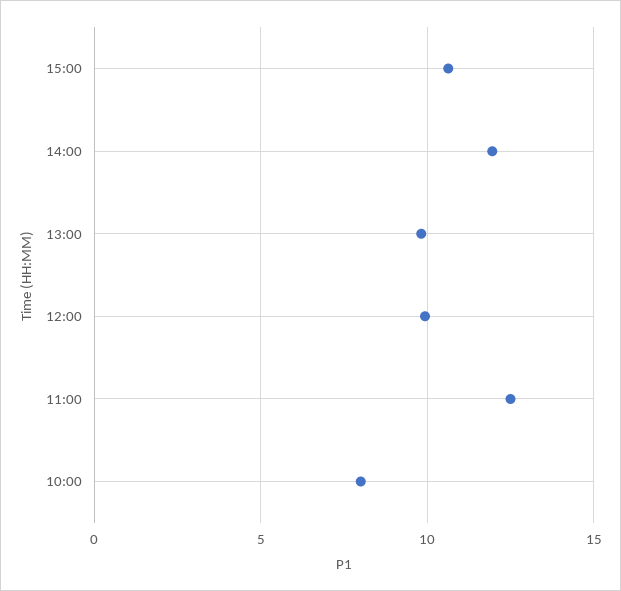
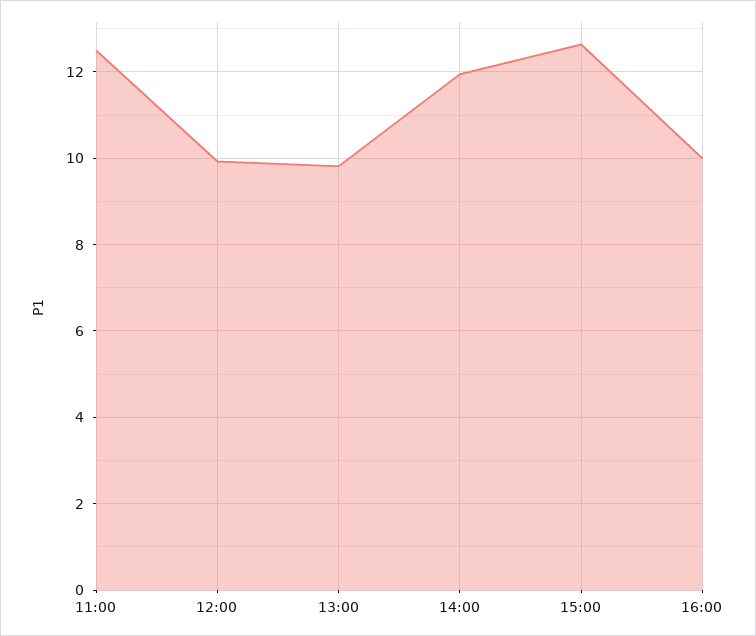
15:00: 10.5 -> 12.6
10:00: 8 -> none
16:00: none -> 10

